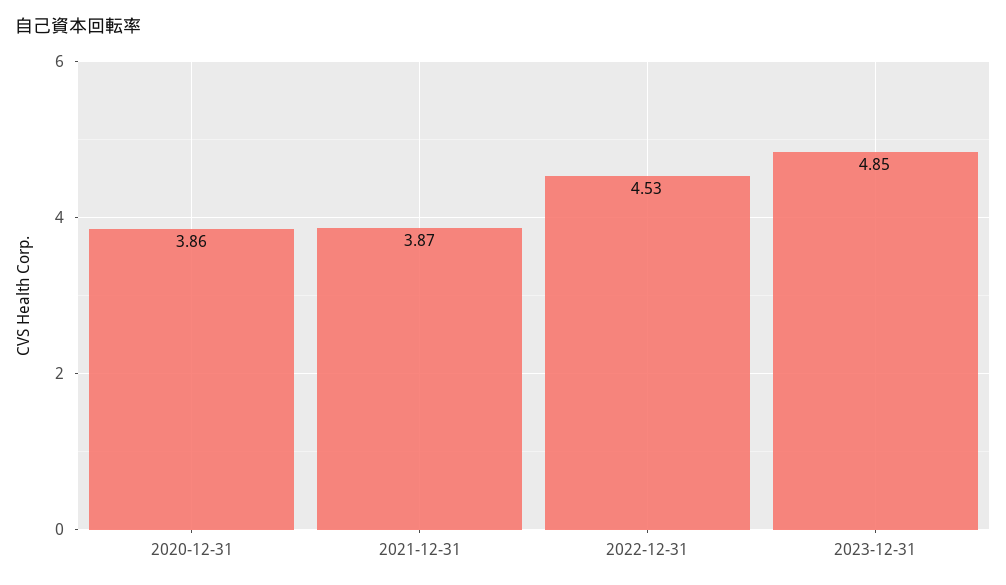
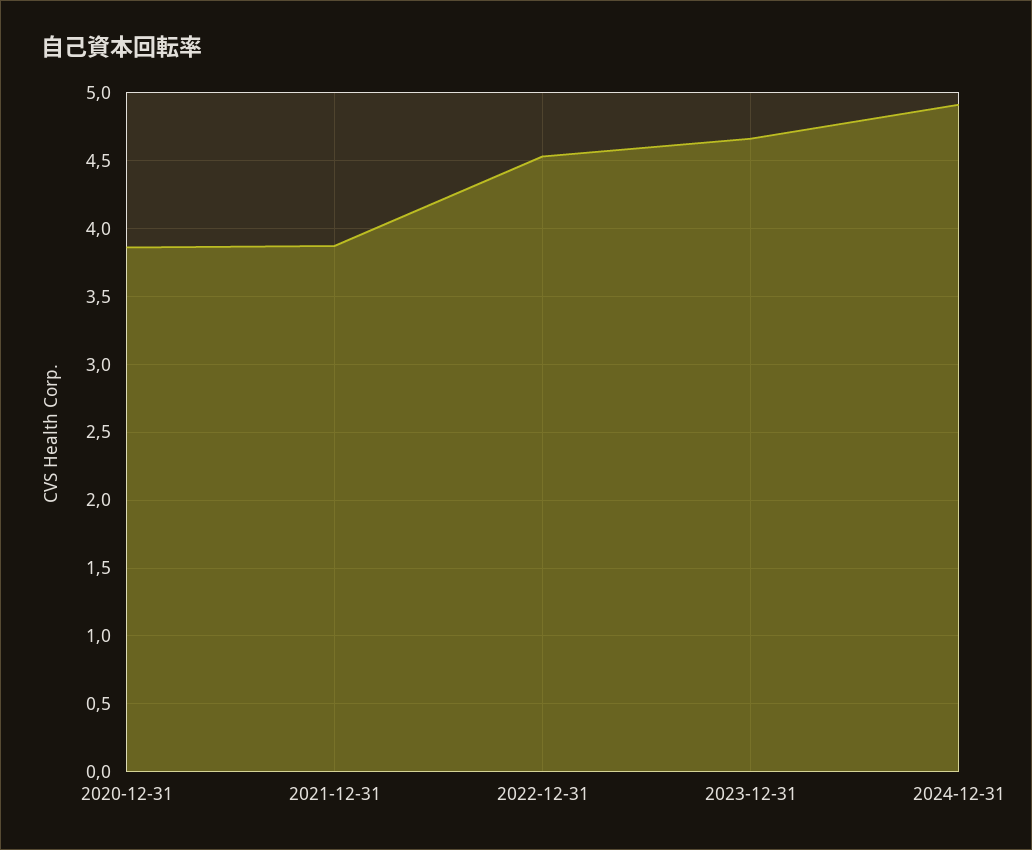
2023-12-31: 4.85 -> 4.65
2024-12-31: none -> 4.9

